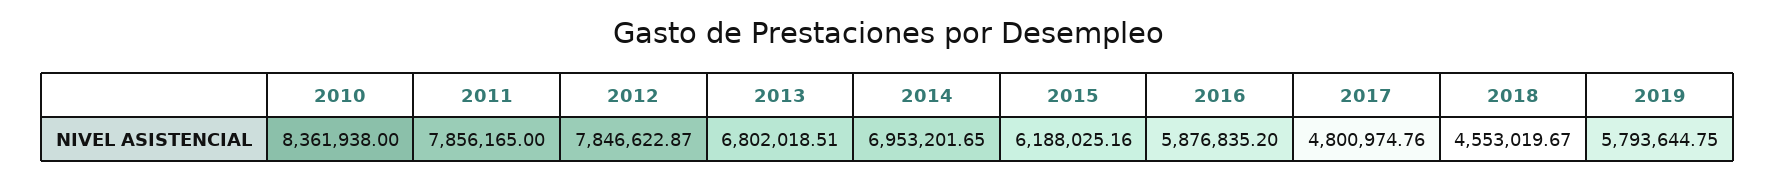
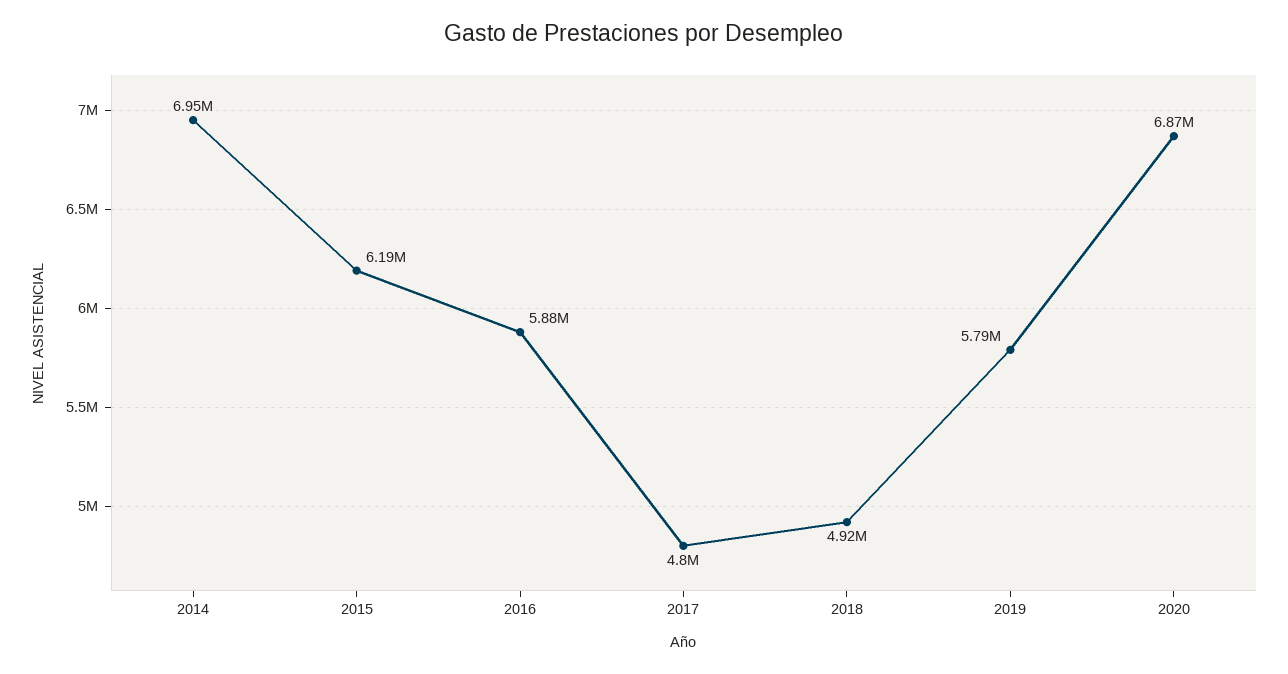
2010: 8361938 -> none
2011: 7856165 -> none
2012: 7846622.87 -> none
2013: 6802018.51 -> none
2018: 4553019.67 -> 4920000
2020: none -> 6870000

